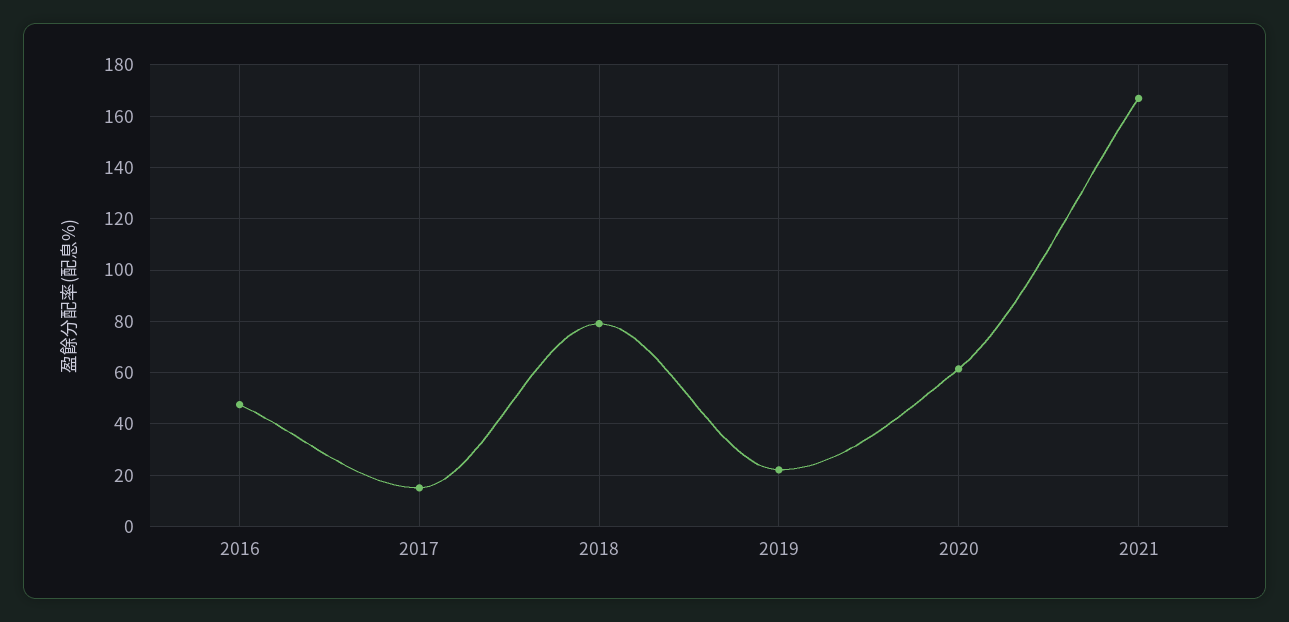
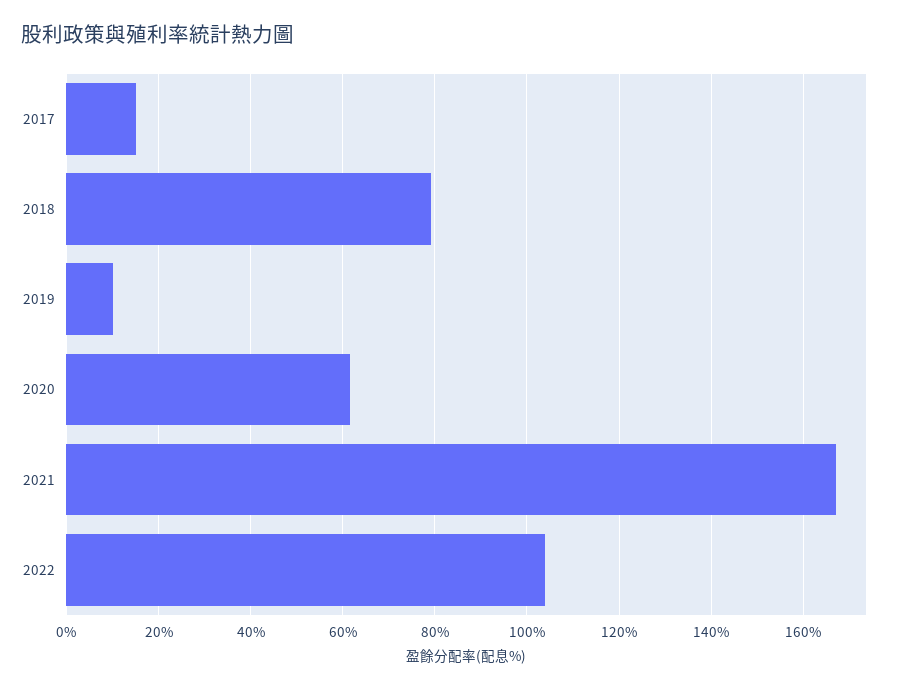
2016: 47.5 -> none
2019: 22.5 -> 10
2022: none -> 104

